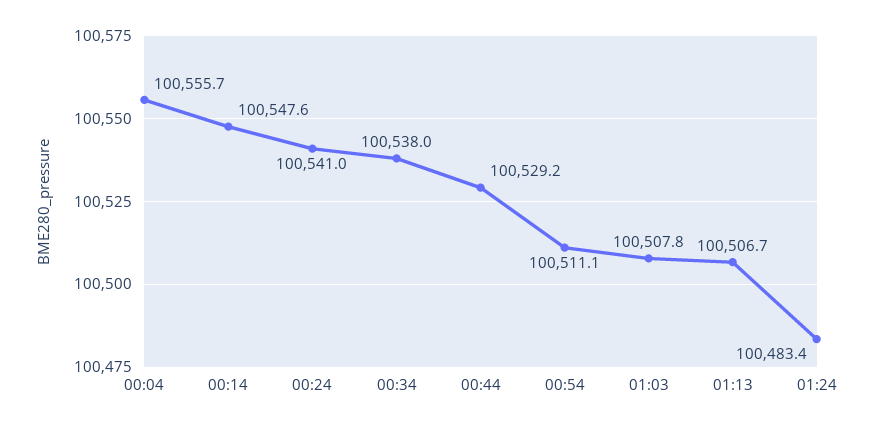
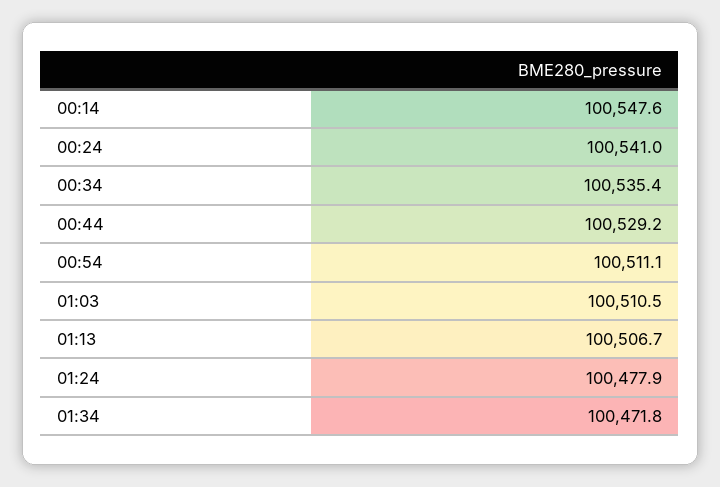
00:04: 100555.7 -> none
00:34: 100538 -> 100535.4
01:03: 100507.8 -> 100510.5
01:24: 100483.4 -> 100477.9
01:34: none -> 100471.8

